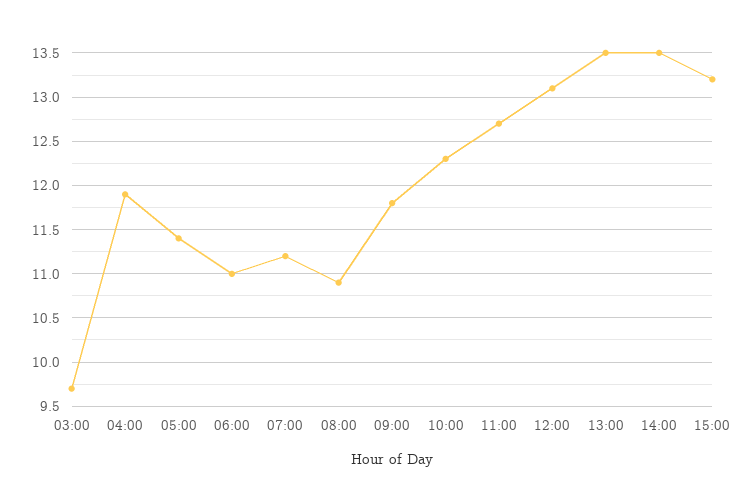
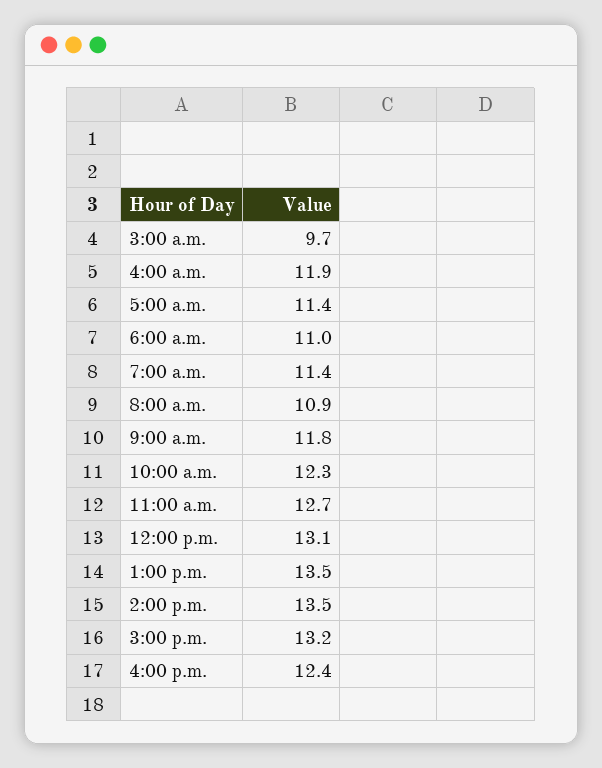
07:00: 11.2 -> 11.4
4:00 p.m.: none -> 12.4

